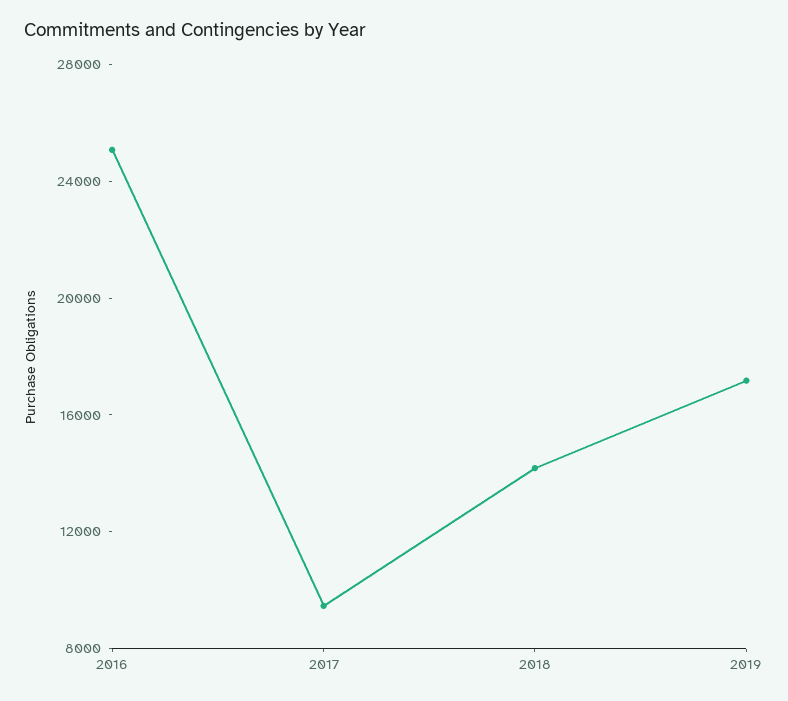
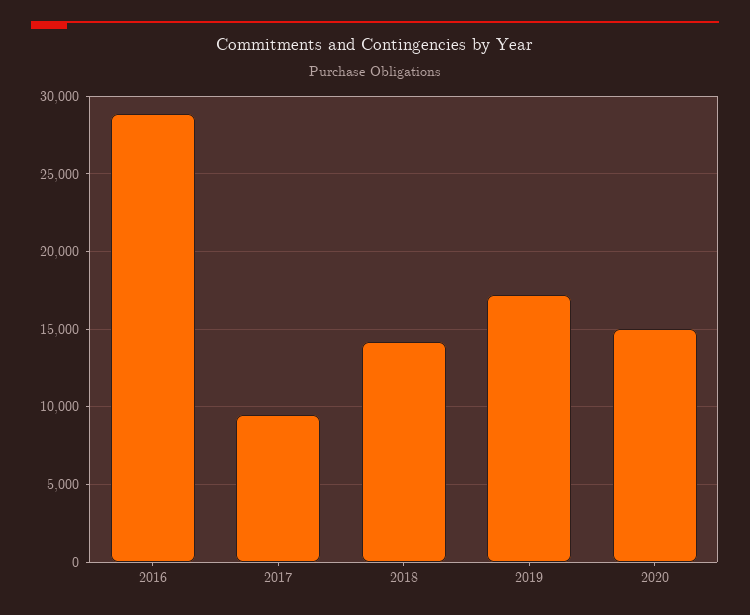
2016: 25000 -> 29000
2020: none -> 15000

